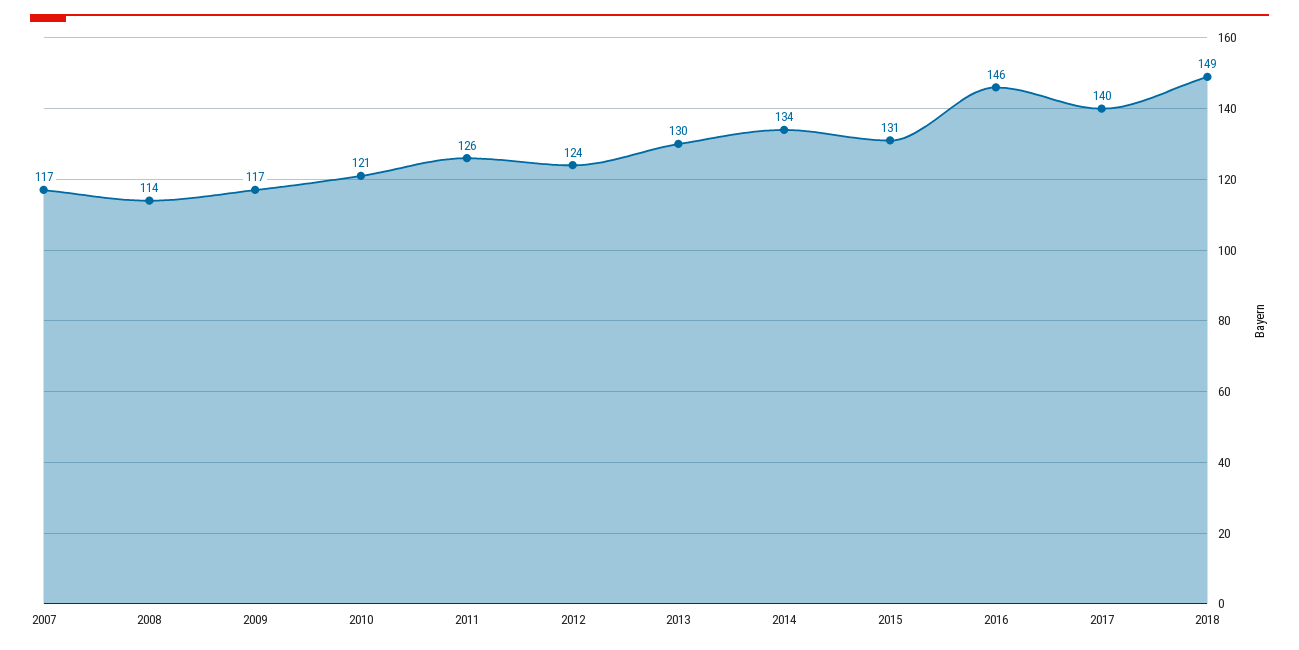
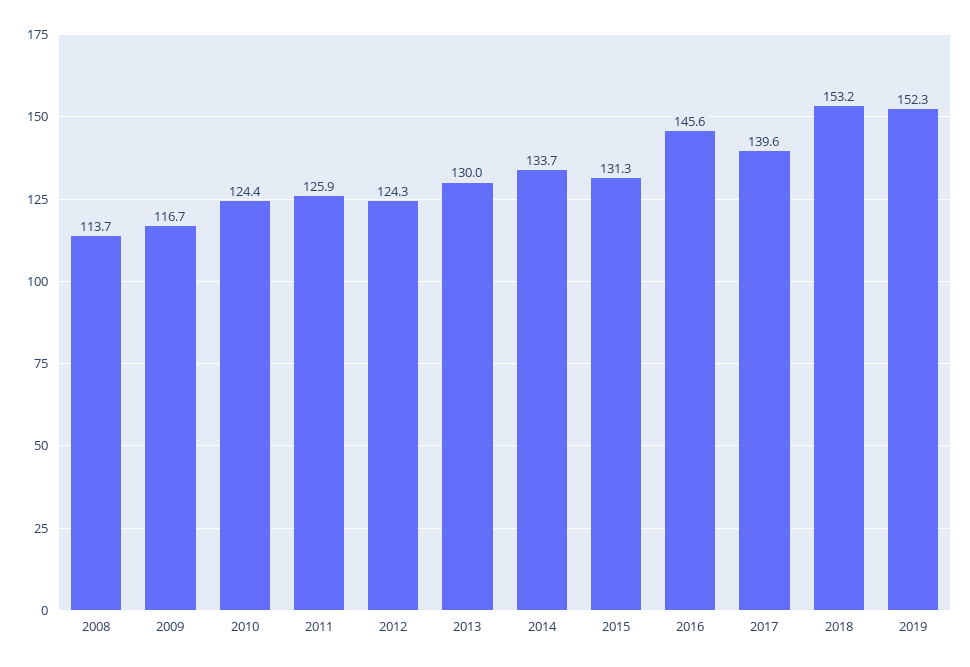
2007: 117 -> none
2010: 121 -> 124.4
2018: 149 -> 153.2
2019: none -> 152.3

